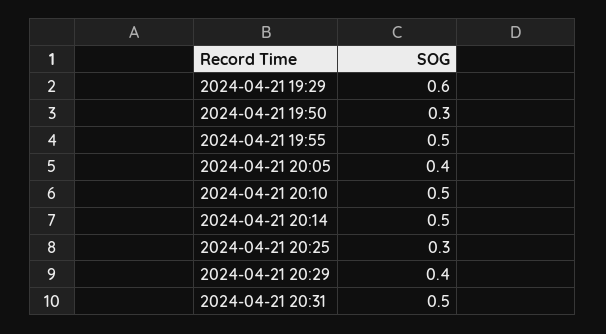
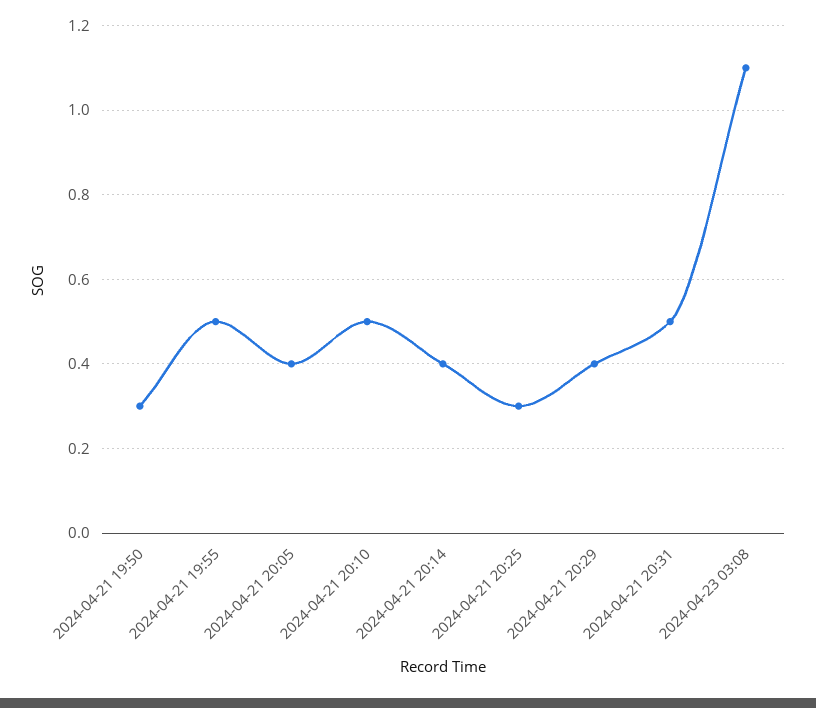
2024-04-21 19:29: 0.6 -> none
2024-04-21 20:14: 0.5 -> 0.4
2024-04-23 03:08: none -> 1.1

